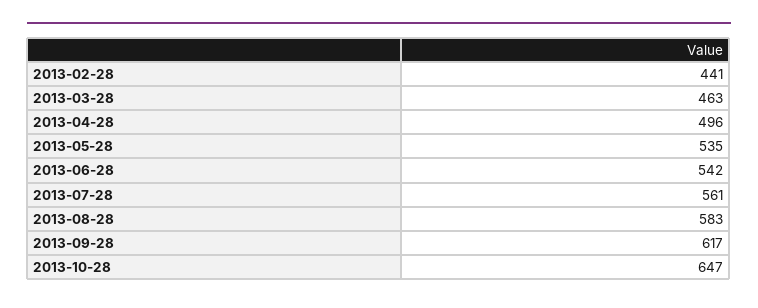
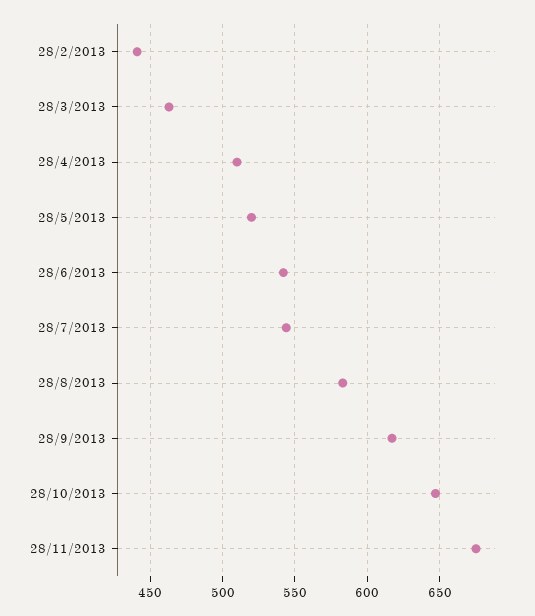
2013-04-28: 496 -> 510
2013-05-28: 535 -> 520
2013-07-28: 561 -> 545
28/11/2013: none -> 675

